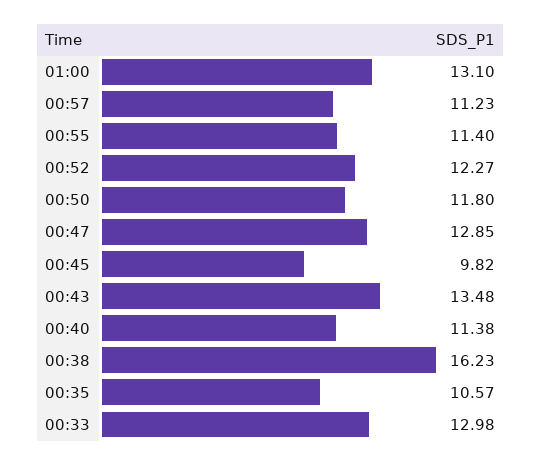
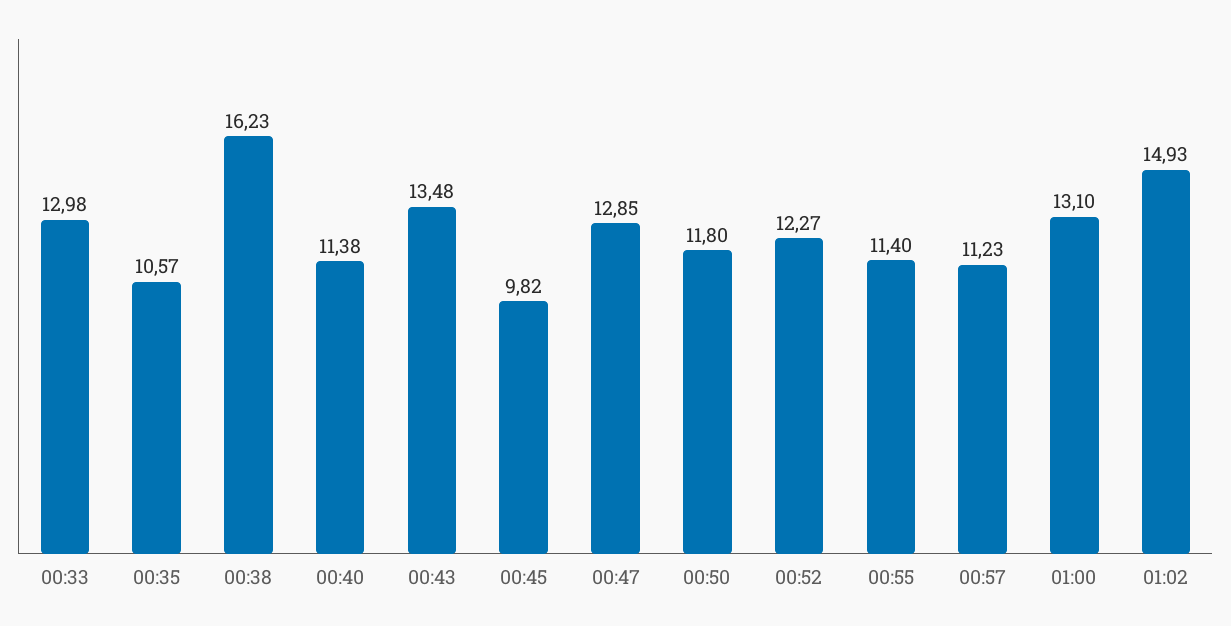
01:02: none -> 14.93

